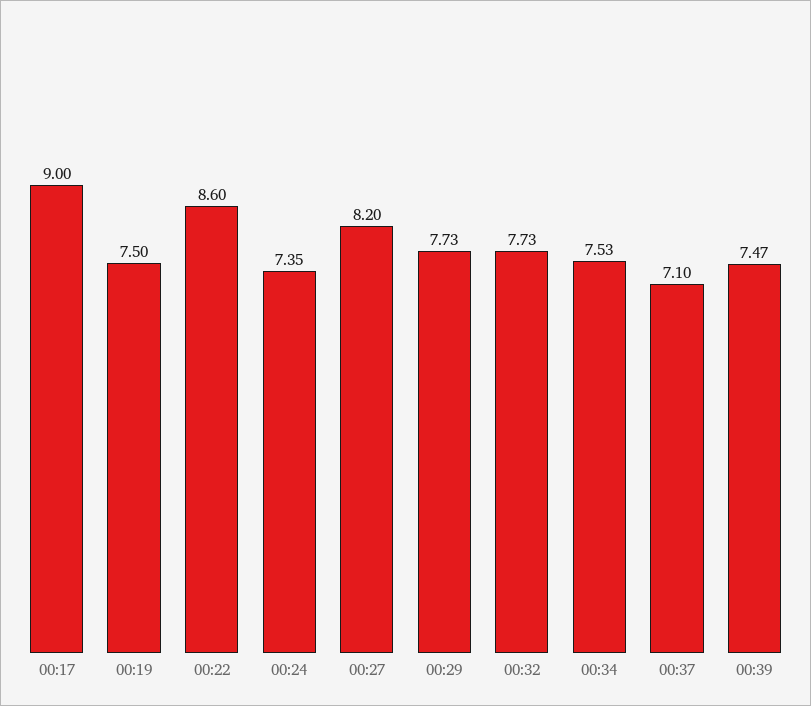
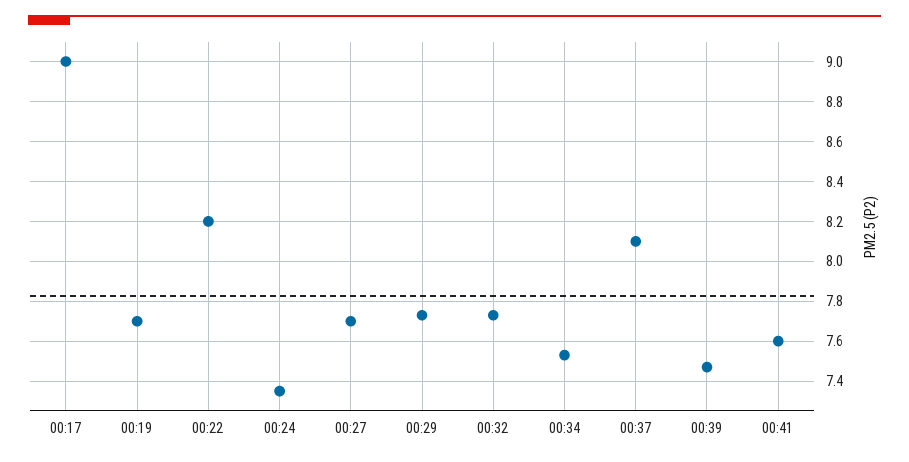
00:19: 7.5 -> 7.7
00:22: 8.6 -> 8.2
00:27: 8.2 -> 7.7
00:37: 7.1 -> 8.1
00:41: none -> 7.6

